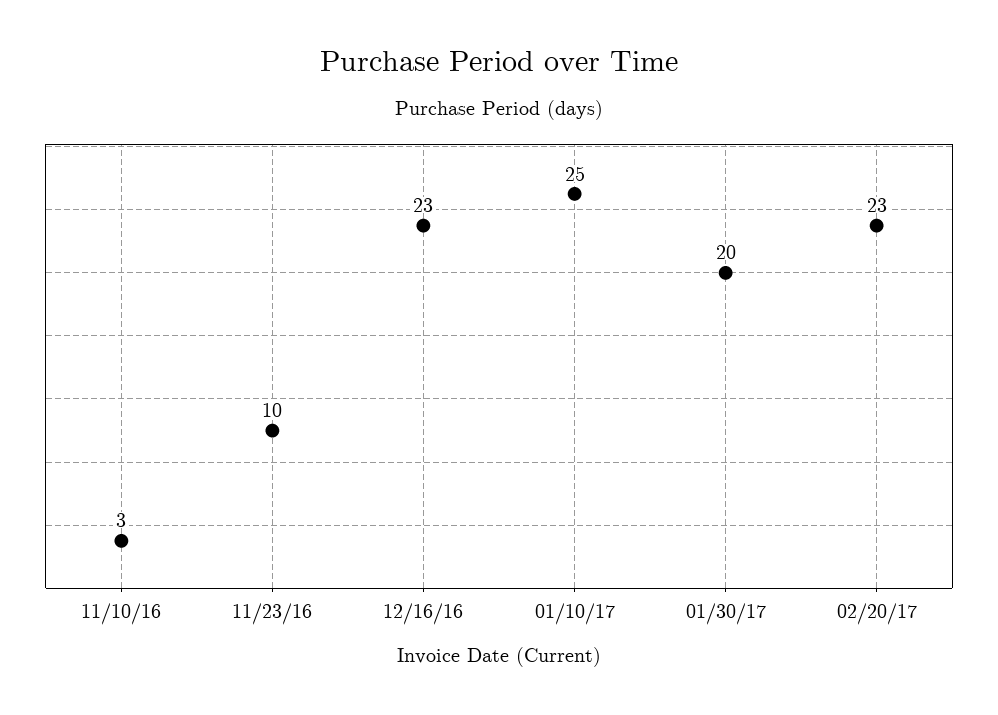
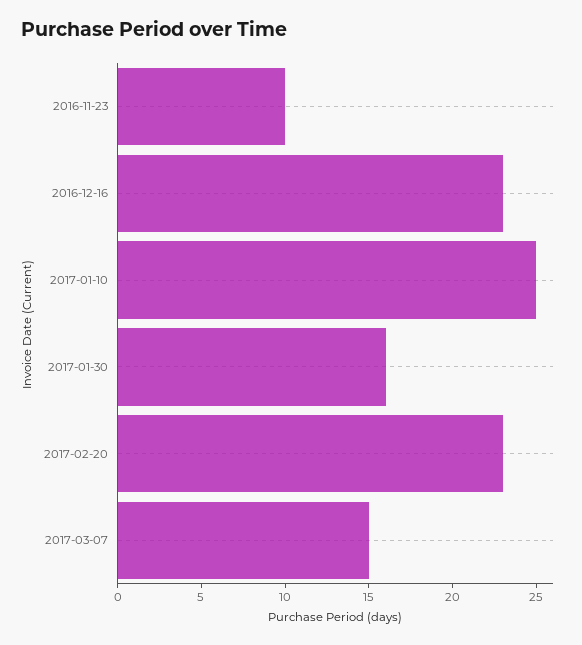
11/10/16: 3 -> none
01/30/17: 20 -> 16
2017-03-07: none -> 15

